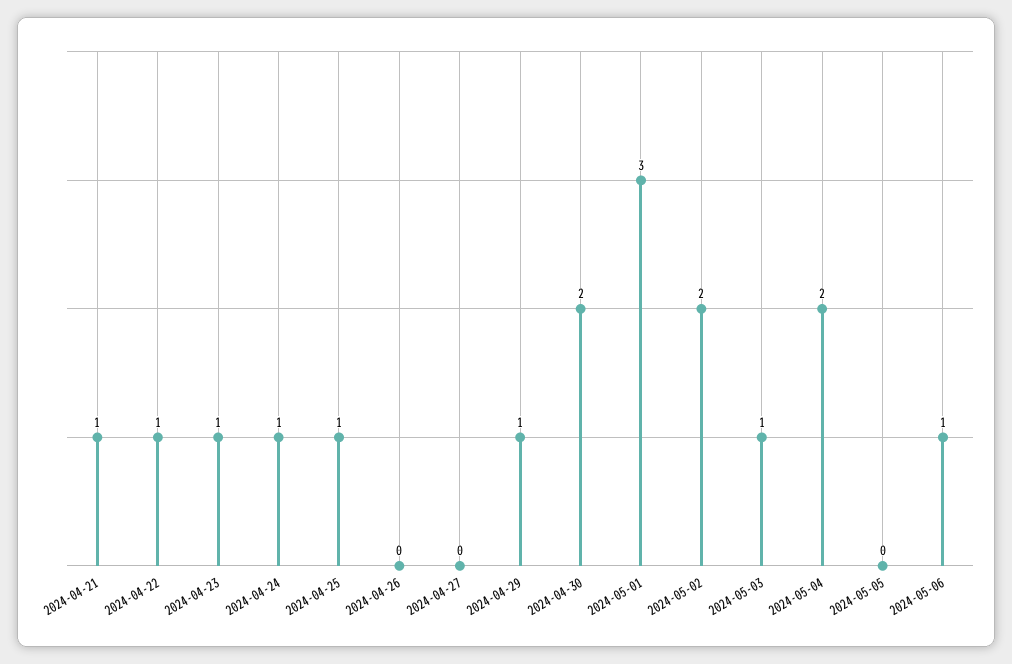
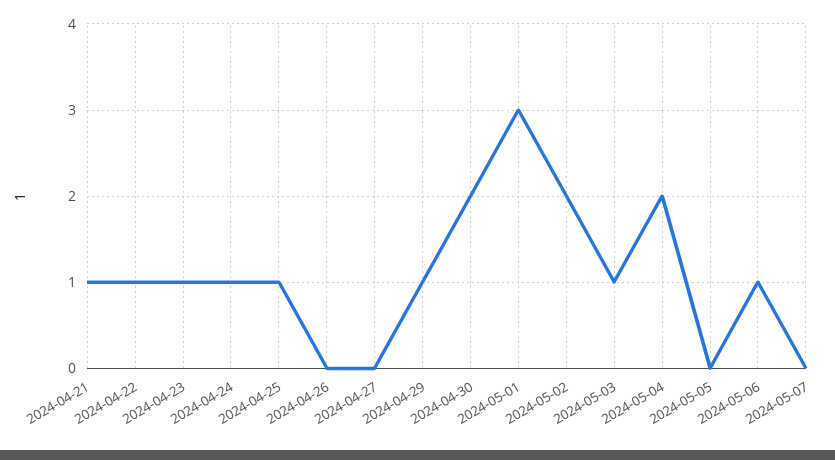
2024-05-07: none -> 0

